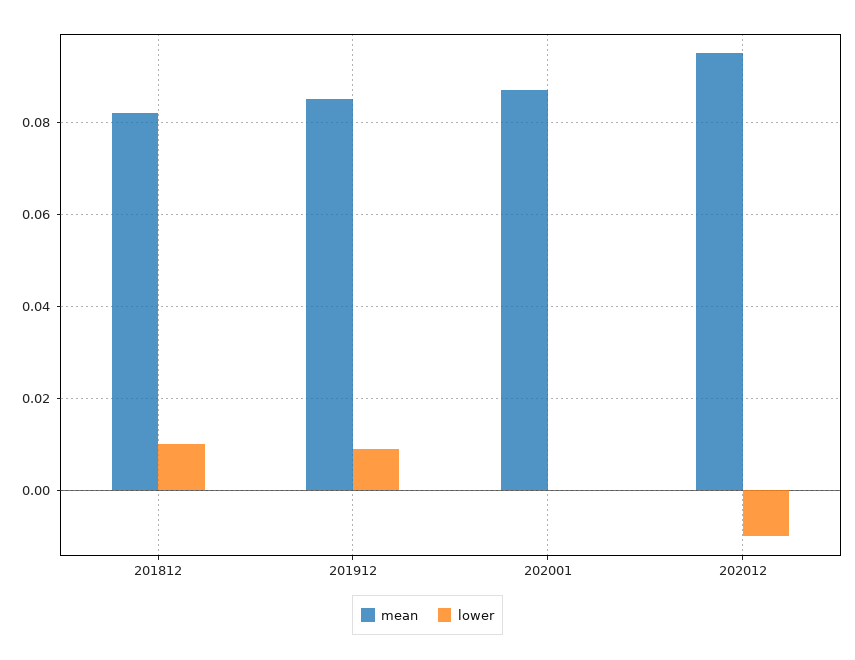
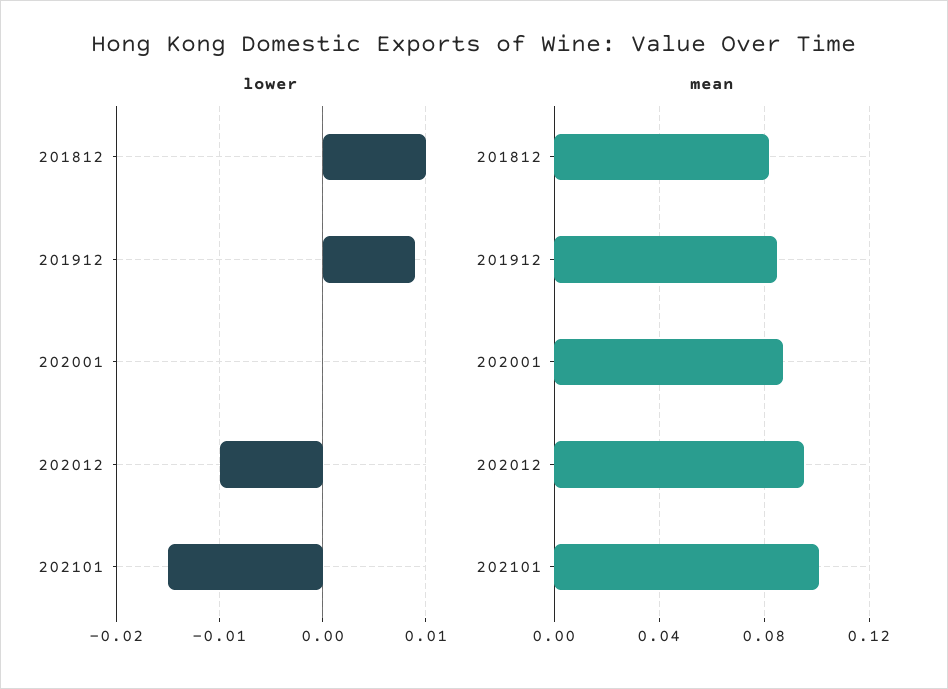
lower, 202101: none -> -0.015
mean, 202101: none -> 0.1

